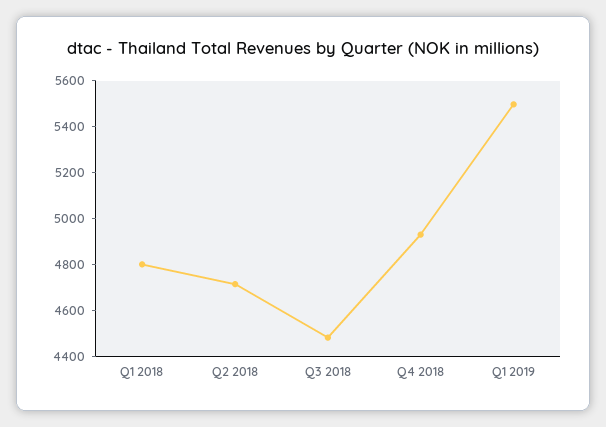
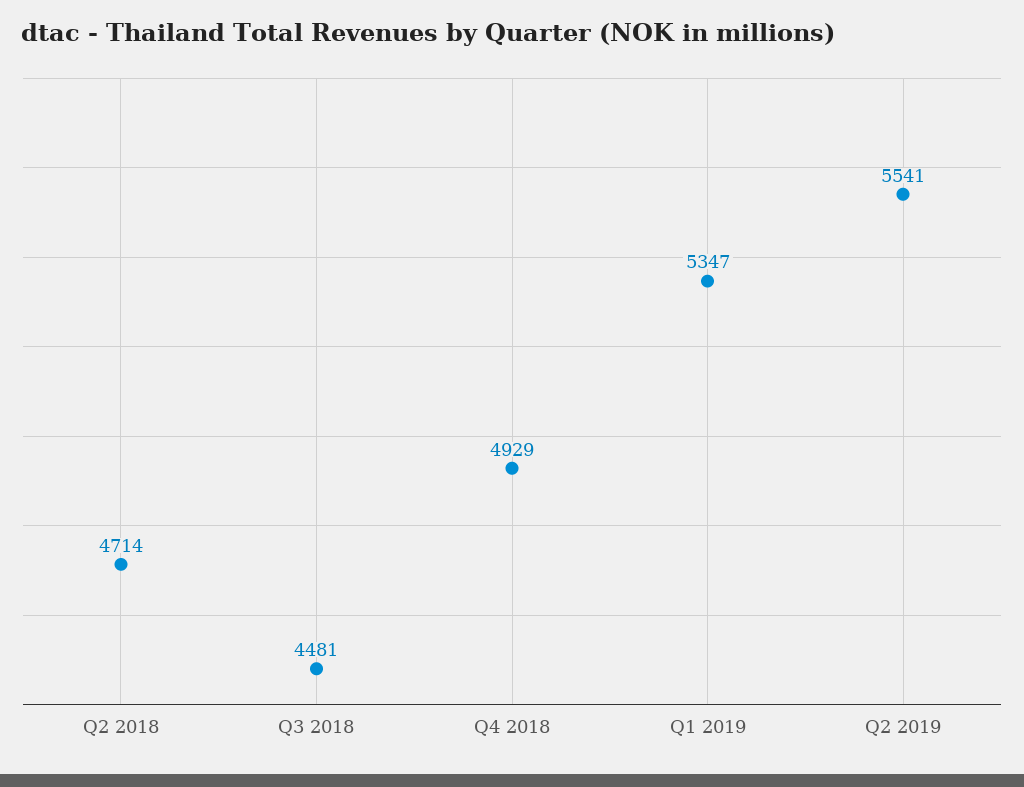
Q1 2018: 4800 -> none
Q1 2019: 5500 -> 5347
Q2 2019: none -> 5541

